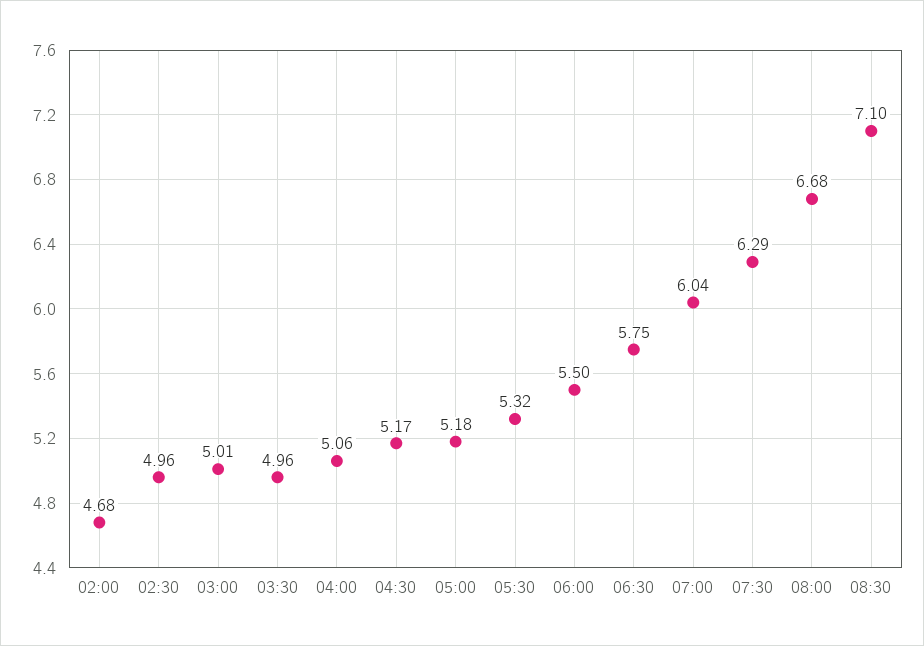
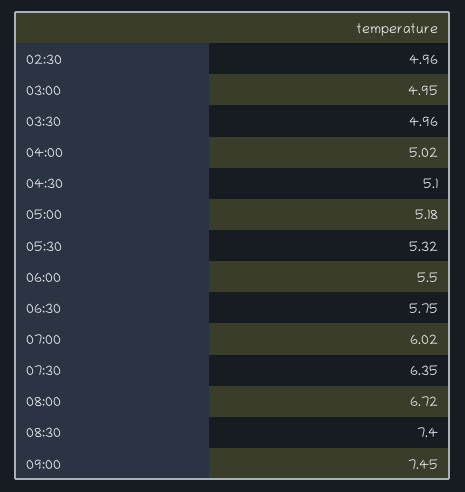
02:00: 4.68 -> none
03:00: 5.01 -> 4.95
04:00: 5.06 -> 5.02
04:30: 5.17 -> 5.1
07:00: 6.04 -> 6.02
07:30: 6.29 -> 6.35
08:00: 6.68 -> 6.72
08:30: 7.1 -> 7.4
09:00: none -> 7.45

